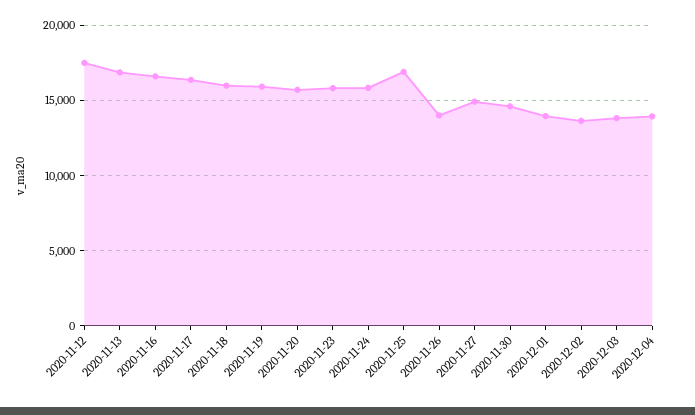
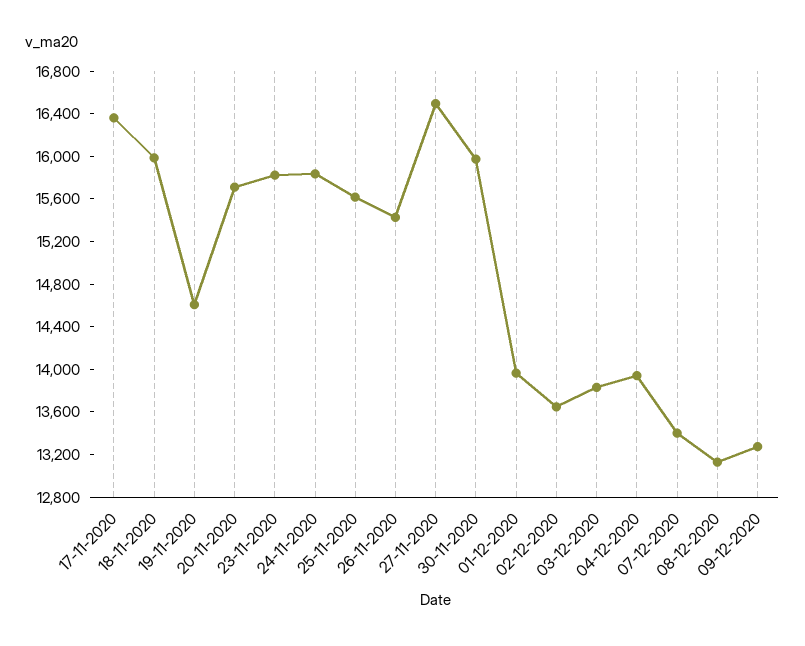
2020-11-12: 17500 -> none
2020-11-13: 17000 -> none
2020-11-16: 16500 -> none
2020-11-19: 16000 -> 14600
2020-11-25: 17000 -> 15600
2020-11-26: 14000 -> 15400
2020-11-27: 15000 -> 16500
2020-11-30: 14500 -> 16000
07-12-2020: none -> 13400
08-12-2020: none -> 13100
09-12-2020: none -> 13300

